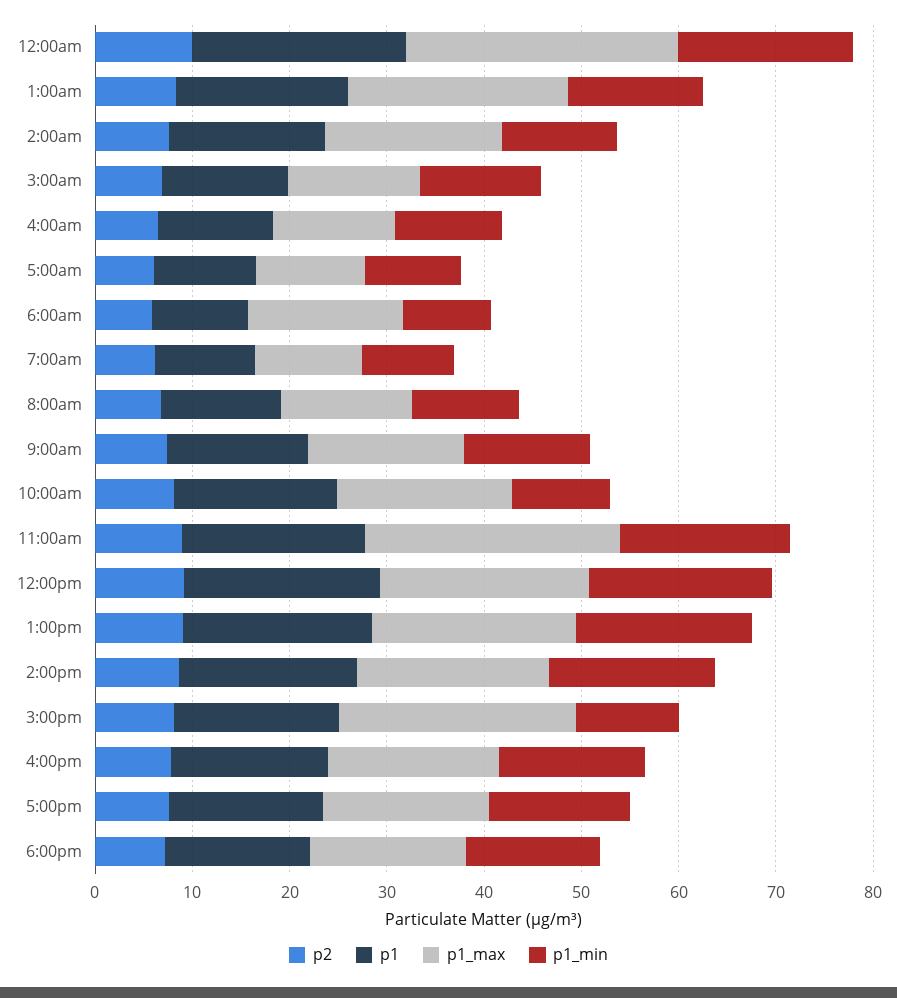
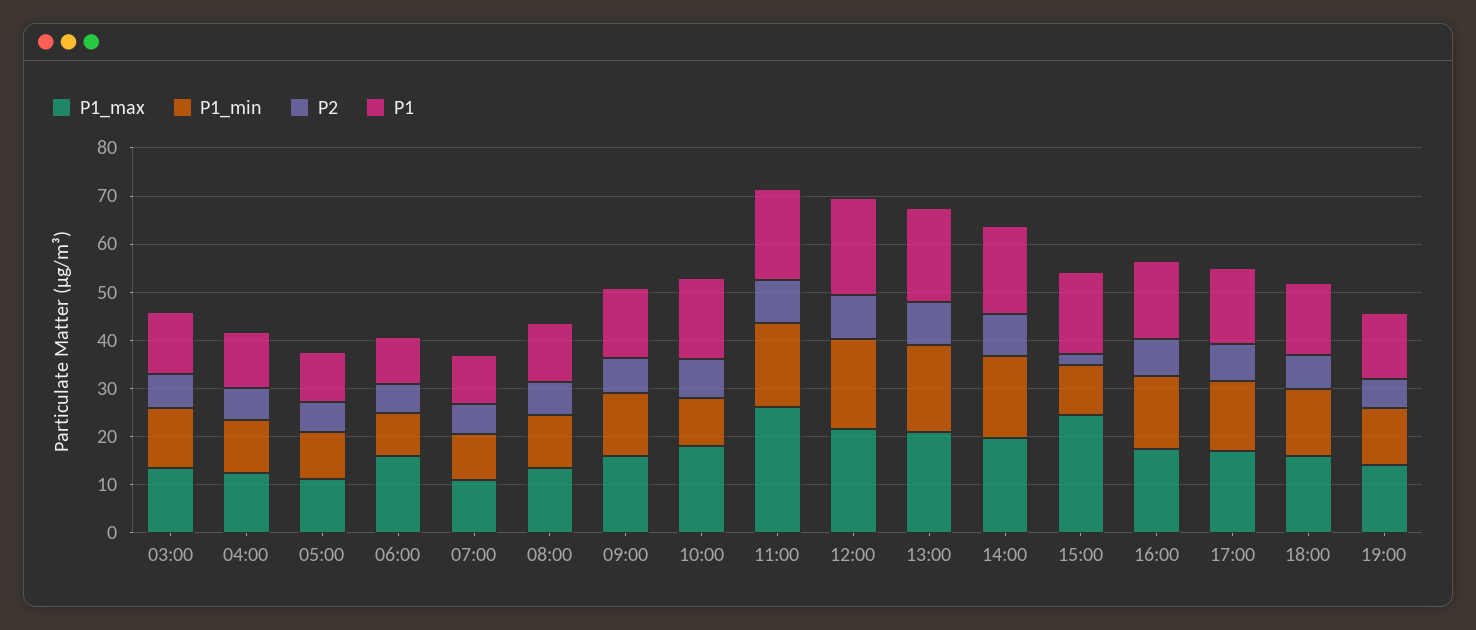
p2, 12:00am: 10 -> none
p1, 12:00am: 22 -> none
p1_max, 12:00am: 28 -> none
p1_min, 12:00am: 18 -> none
p2, 1:00am: 8 -> none
p1, 1:00am: 18 -> none
p1_max, 1:00am: 22 -> none
p1_min, 1:00am: 14 -> none
p2, 2:00am: 8 -> none
p1, 2:00am: 16 -> none
p1_max, 2:00am: 18 -> none
p1_min, 2:00am: 12 -> none
p2, 3:00pm: 8 -> 2
p1_max, 19:00: none -> 14
p1_min, 19:00: none -> 12
p2, 19:00: none -> 6
p1, 19:00: none -> 14

